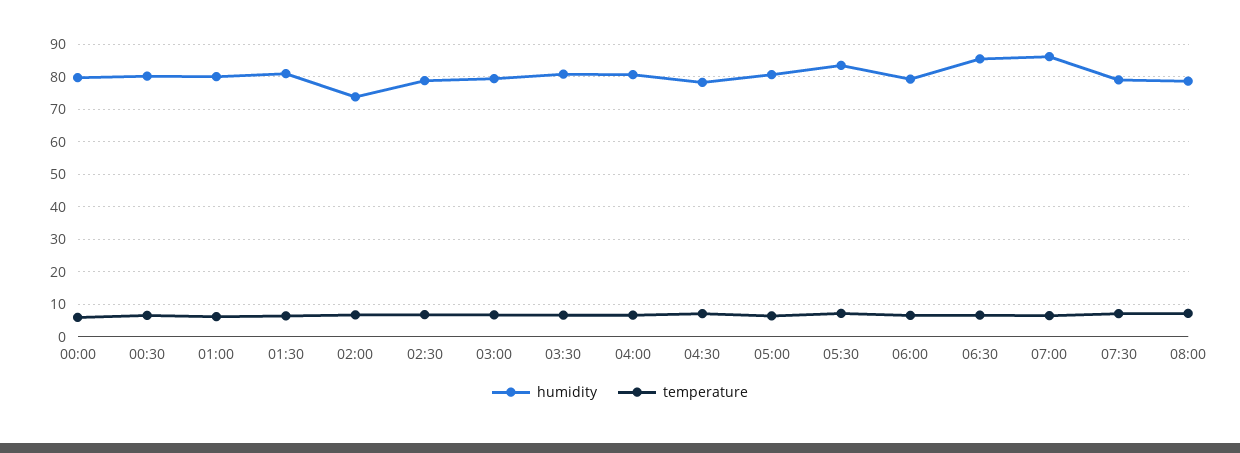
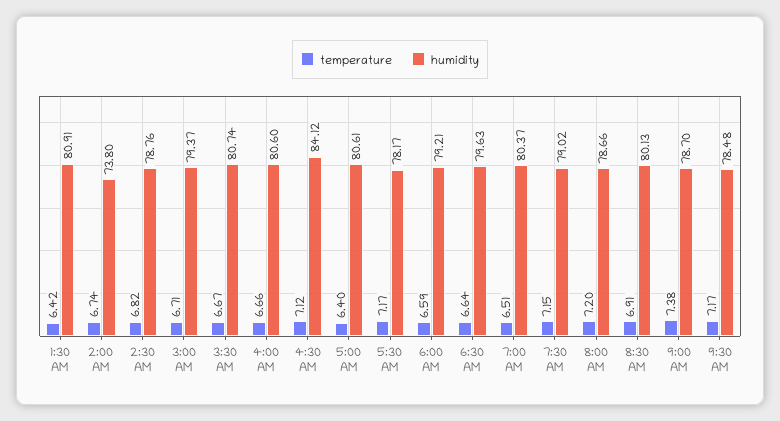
humidity, 00:00: 80 -> none
temperature, 00:00: 6 -> none
humidity, 00:30: 80 -> none
temperature, 00:30: 6 -> none
humidity, 01:00: 80 -> none
temperature, 01:00: 6 -> none
humidity, 04:30: 78 -> 84.12
humidity, 05:30: 84 -> 78.17
humidity, 06:30: 86 -> 79.63
humidity, 07:00: 86 -> 80.37
temperature, 8:30 AM: none -> 6.91
humidity, 8:30 AM: none -> 80.13
temperature, 9:00 AM: none -> 7.38
humidity, 9:00 AM: none -> 78.7
temperature, 9:30 AM: none -> 7.17
humidity, 9:30 AM: none -> 78.48

